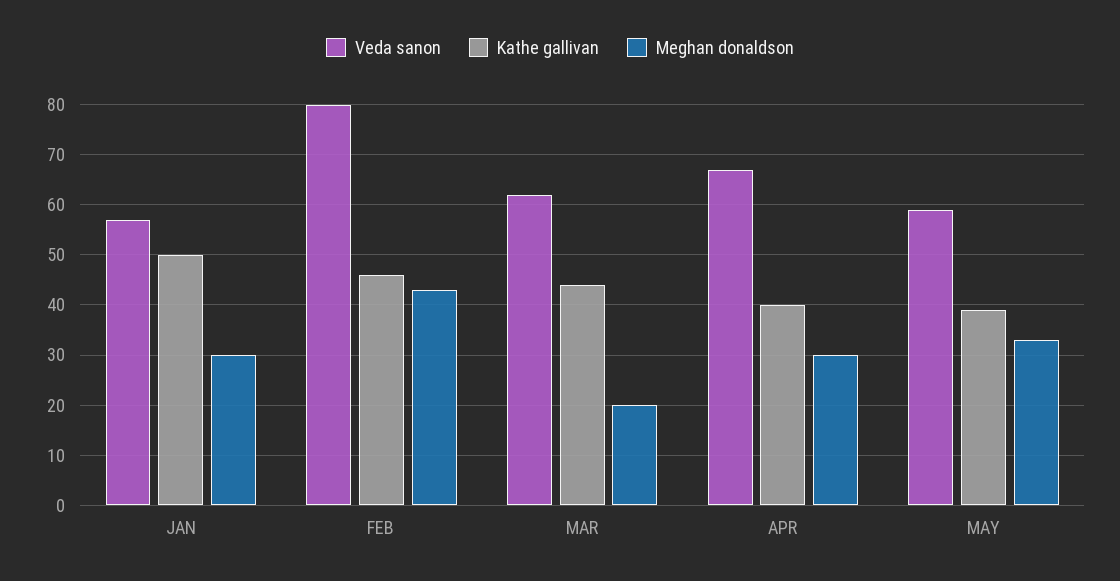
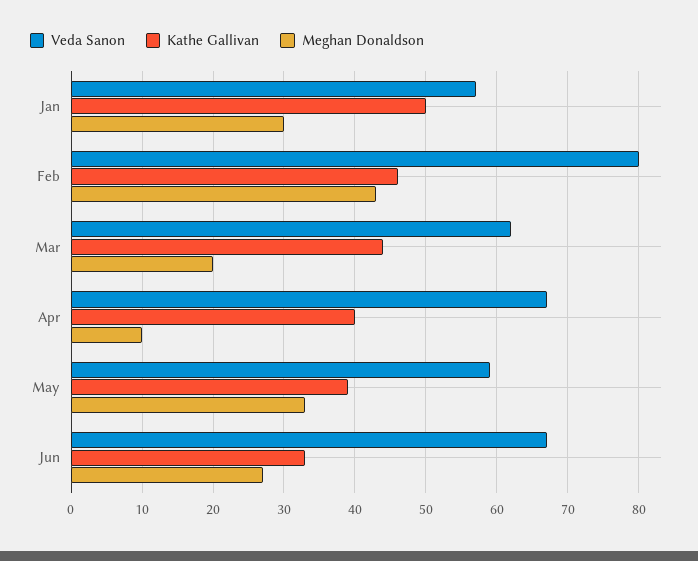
Meghan donaldson, APR: 30 -> 10
Veda sanon, Jun: none -> 67
Kathe gallivan, Jun: none -> 33
Meghan donaldson, Jun: none -> 27

